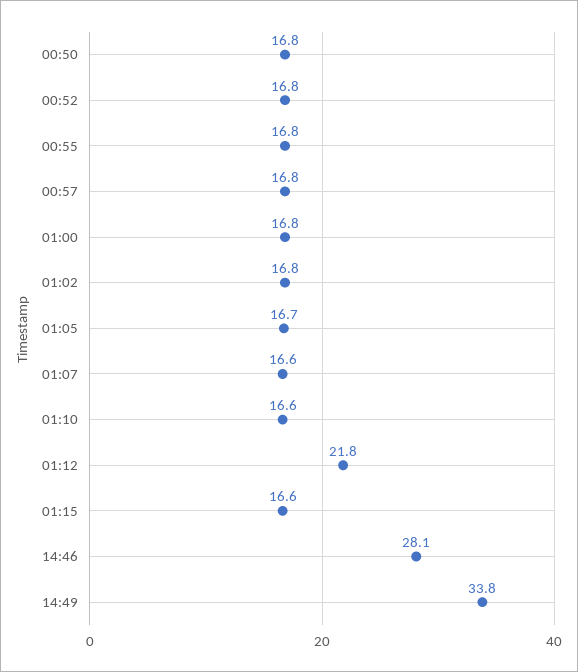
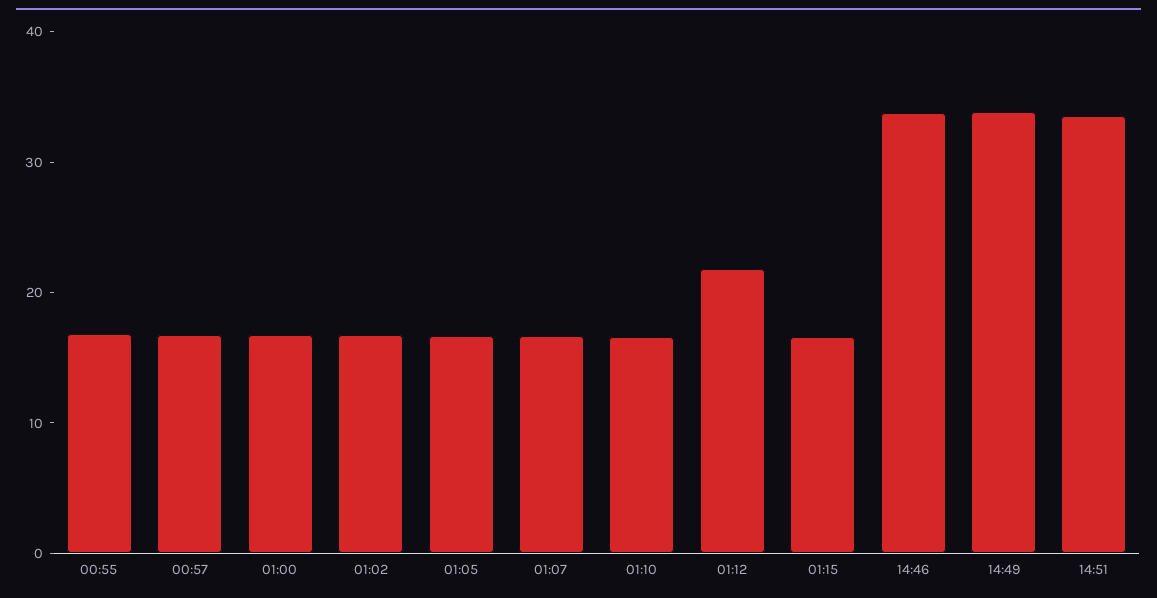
00:50: 16.8 -> none
00:52: 16.8 -> none
14:46: 28.1 -> 34
14:51: none -> 34

